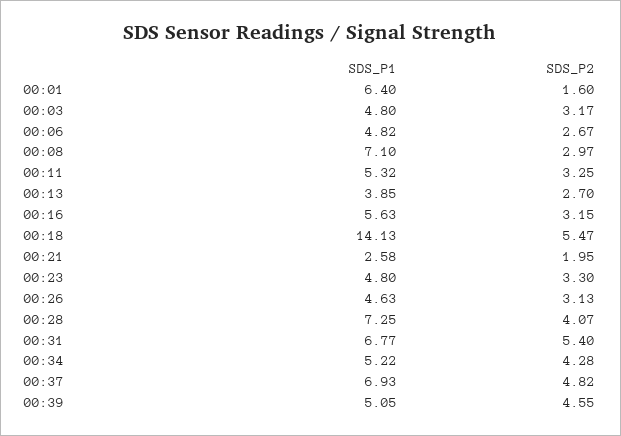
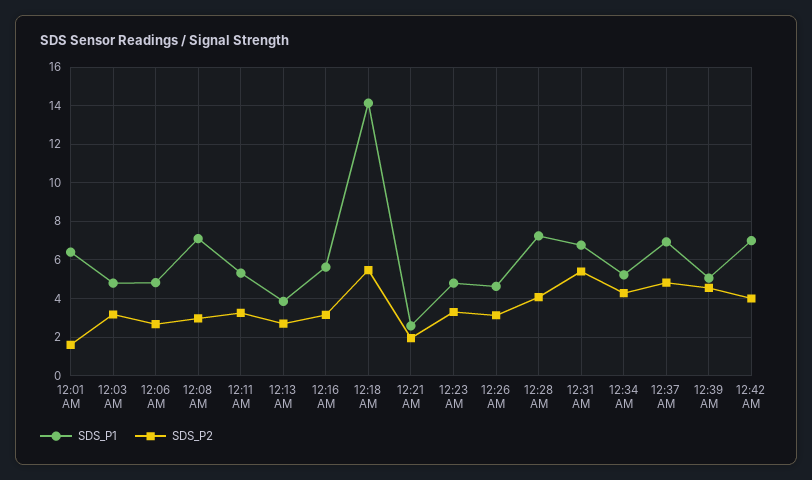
SDS_P1, 12:42 AM: none -> 7
SDS_P2, 12:42 AM: none -> 4

